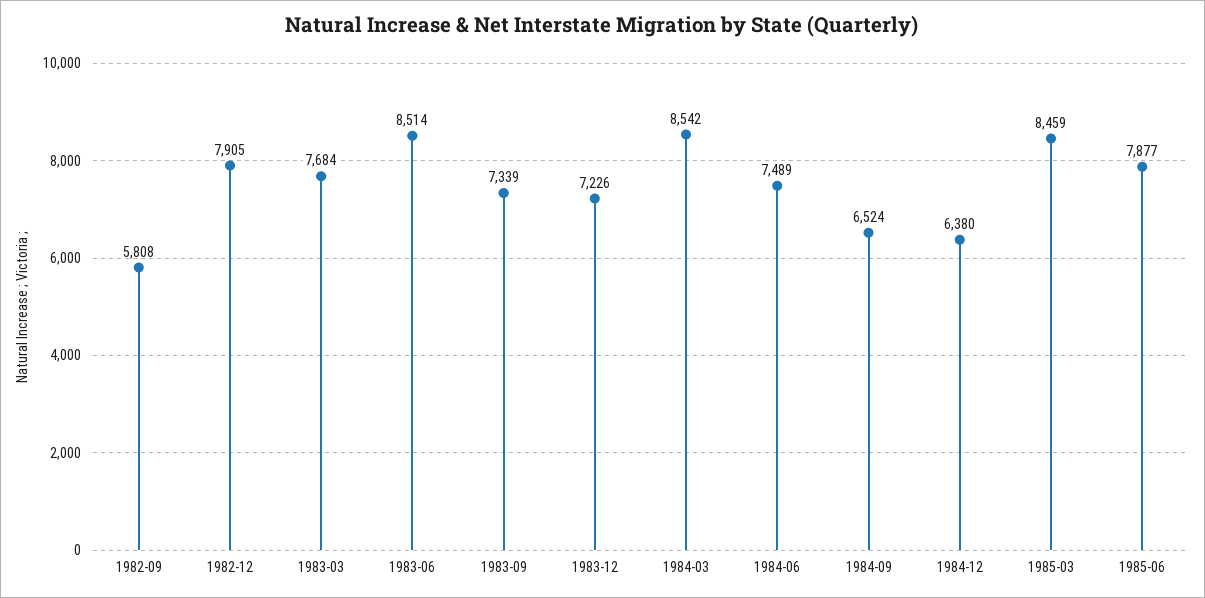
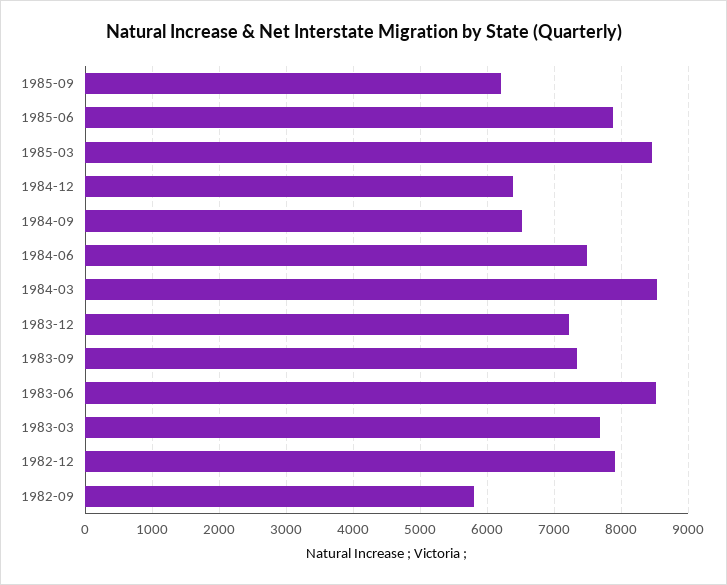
1985-09: none -> 6200

